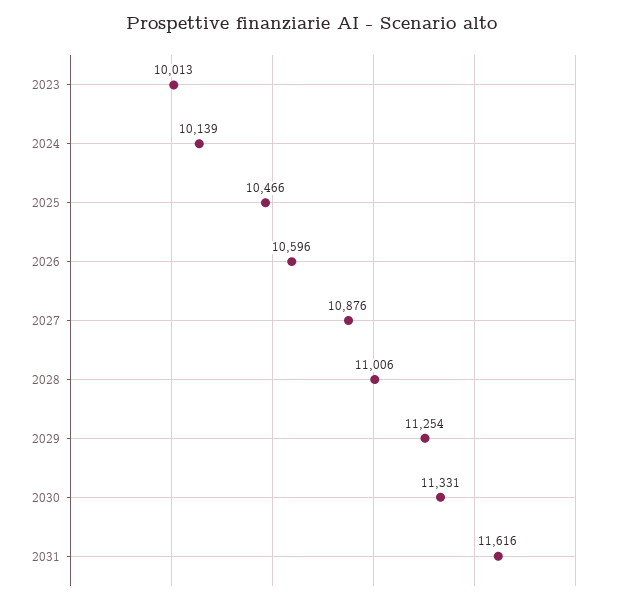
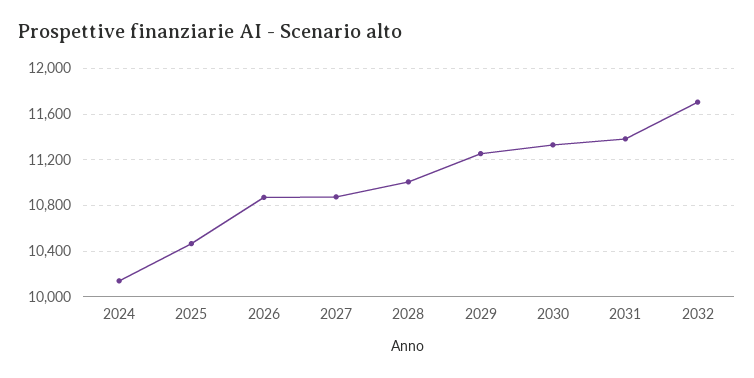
2023: 10013 -> none
2026: 10596 -> 10900
2031: 11616 -> 11400
2032: none -> 11700

